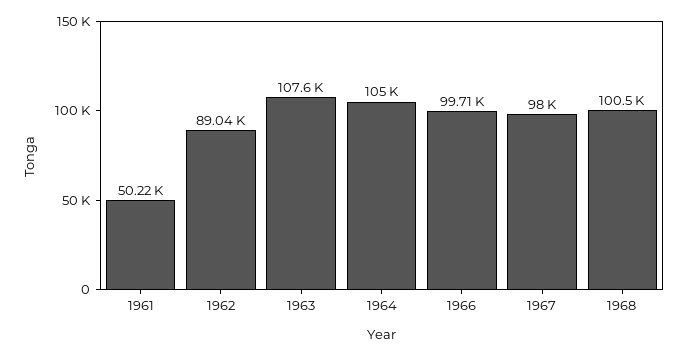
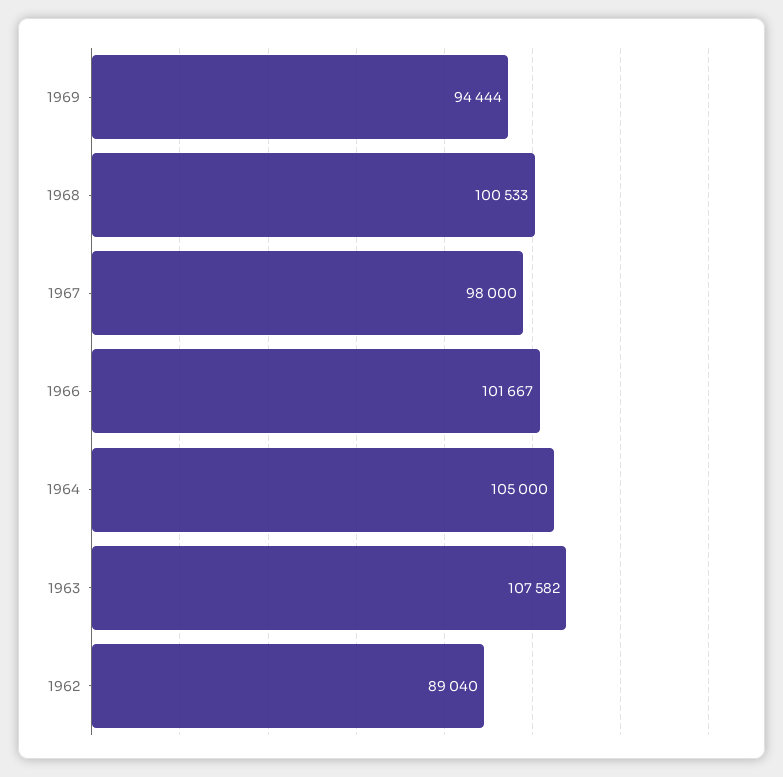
1961: 50220 -> none
1966: 99710 -> 101667
1969: none -> 94444

